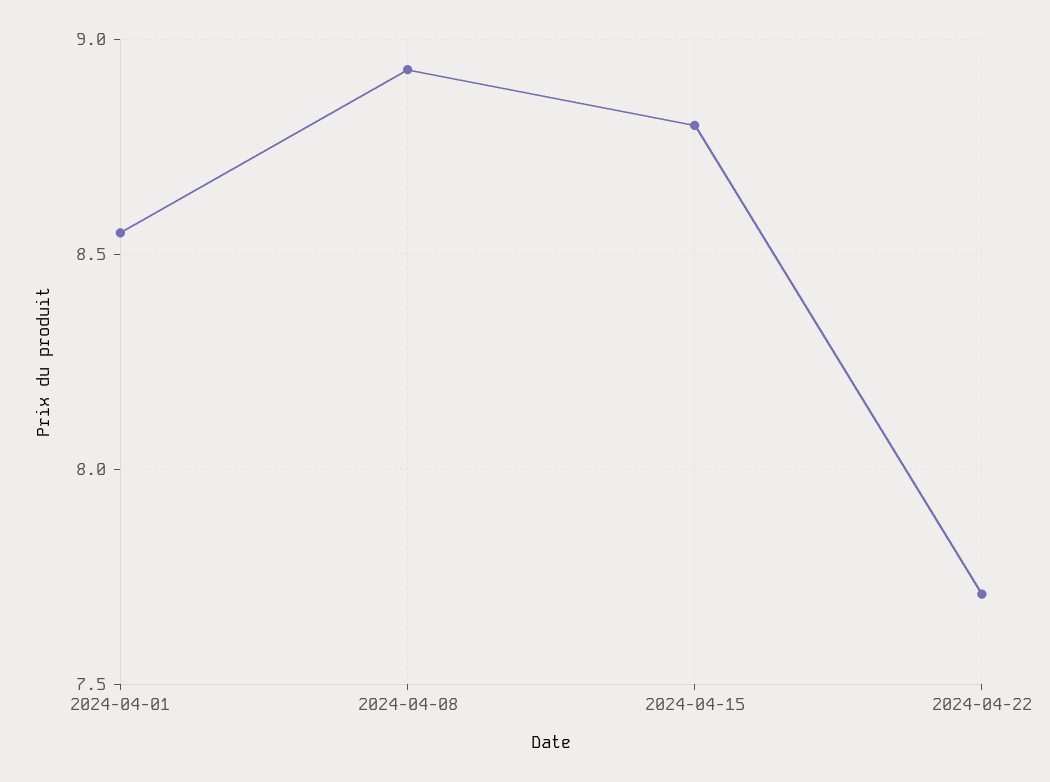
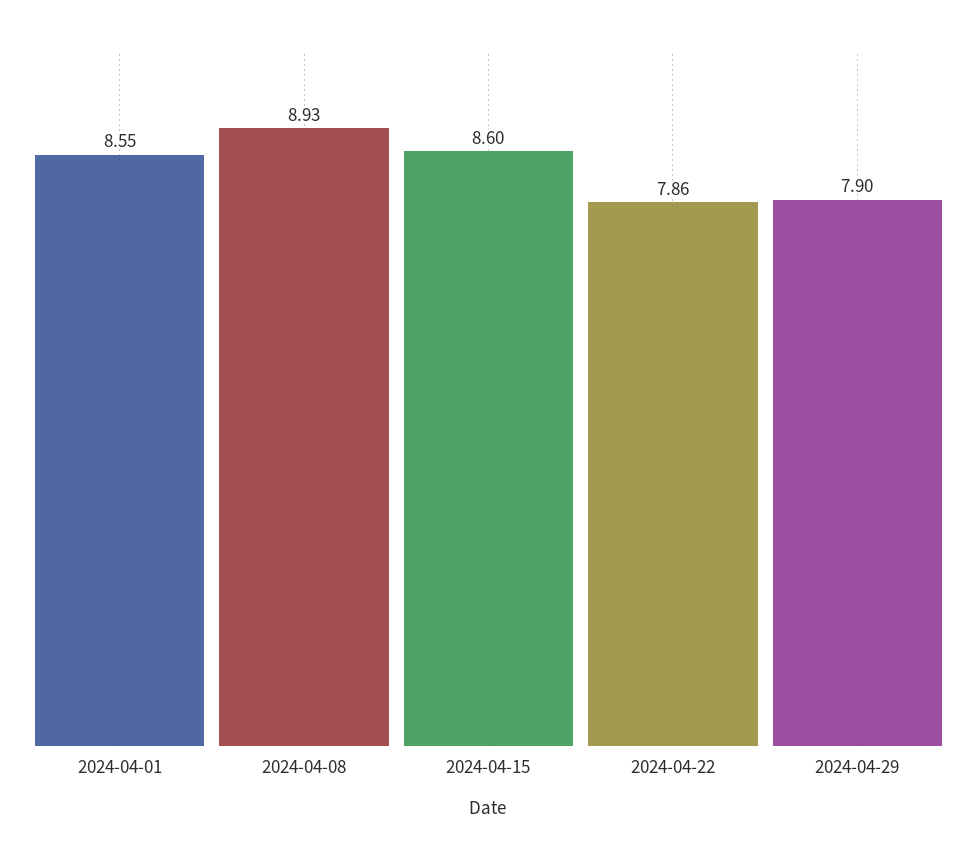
2024-04-15: 8.8 -> 8.6
2024-04-22: 7.7 -> 7.86
2024-04-29: none -> 7.9

